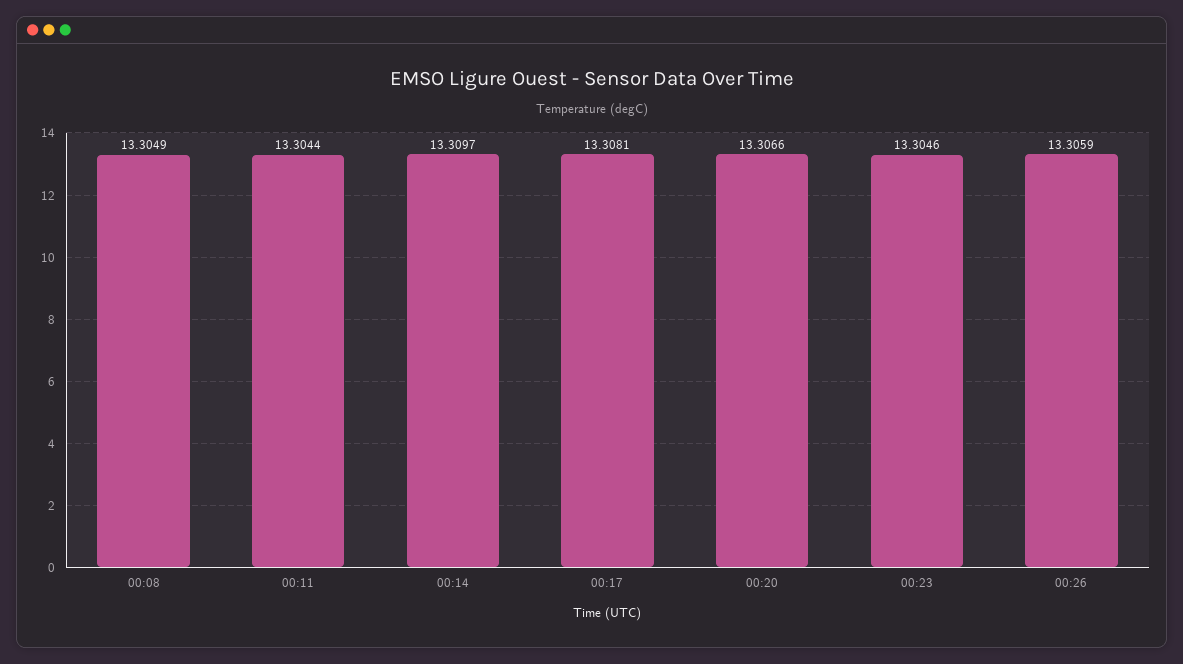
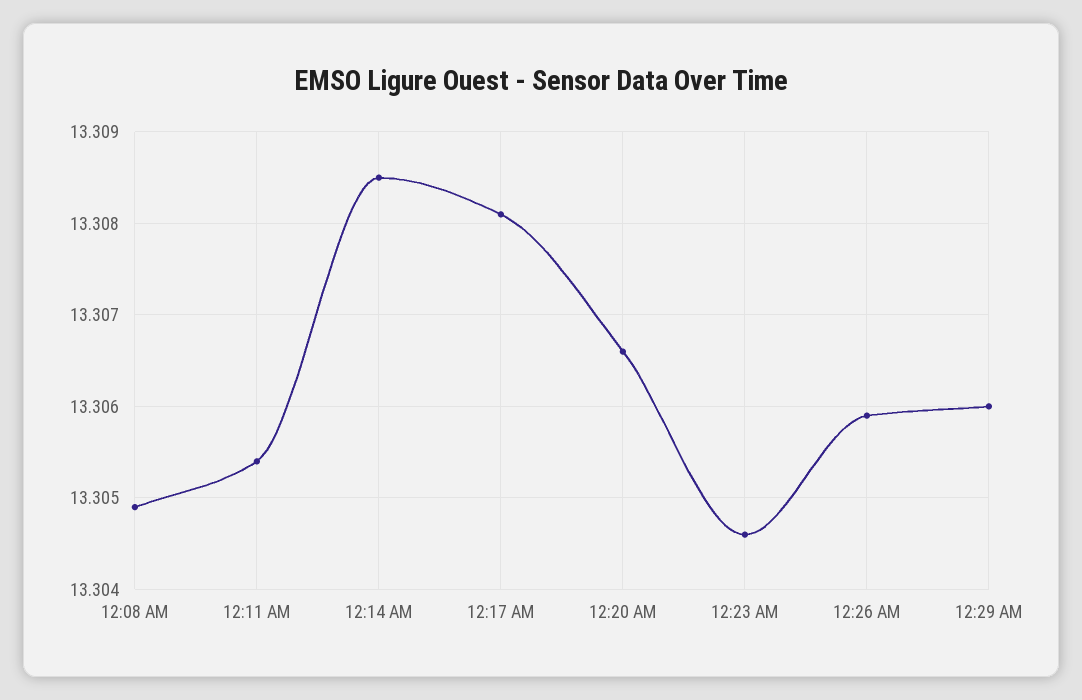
00:11: 13.3044 -> 13.3054
00:14: 13.3097 -> 13.3085
12:29 AM: none -> 13.306

